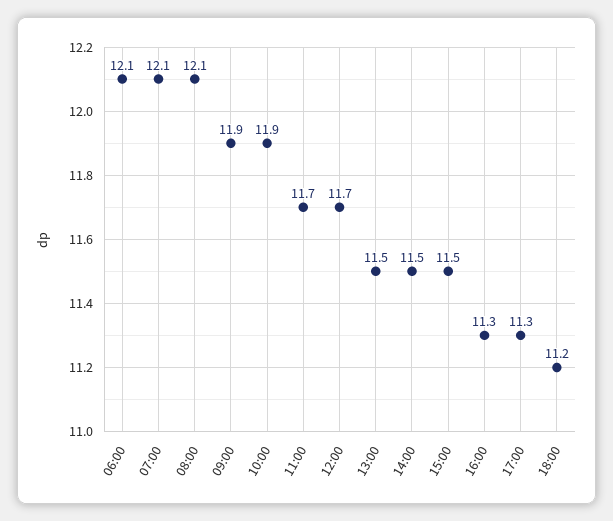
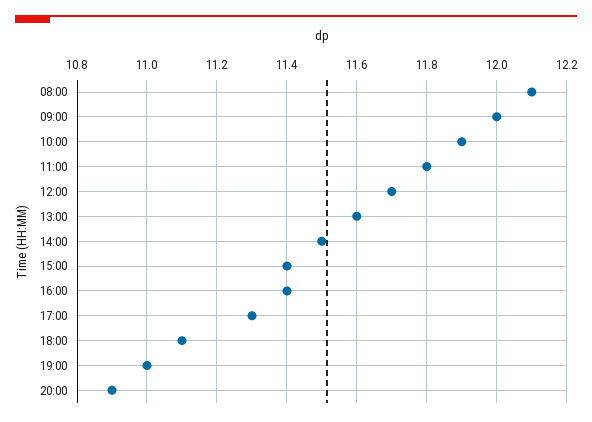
06:00: 12.1 -> none
07:00: 12.1 -> none
09:00: 11.9 -> 12
11:00: 11.7 -> 11.8
13:00: 11.5 -> 11.6
15:00: 11.5 -> 11.4
16:00: 11.3 -> 11.4
18:00: 11.2 -> 11.1
19:00: none -> 11
20:00: none -> 10.9

